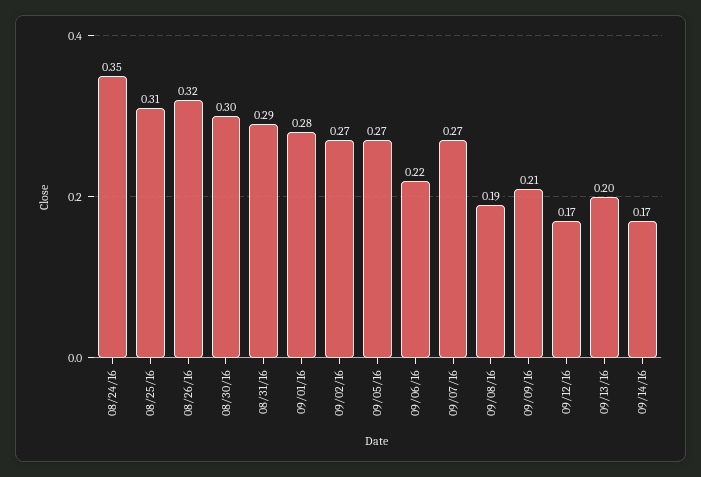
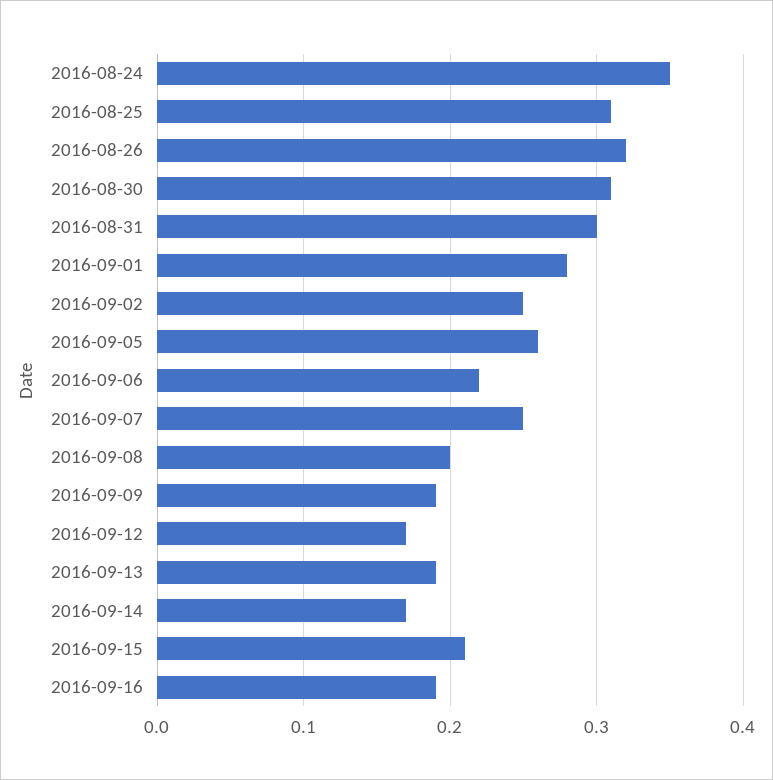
08/30/16: 0.3 -> 0.31
08/31/16: 0.29 -> 0.3
09/02/16: 0.27 -> 0.25
09/05/16: 0.27 -> 0.26
09/07/16: 0.27 -> 0.25
09/08/16: 0.19 -> 0.2
09/09/16: 0.21 -> 0.19
09/13/16: 0.2 -> 0.19
2016-09-15: none -> 0.21
2016-09-16: none -> 0.19

